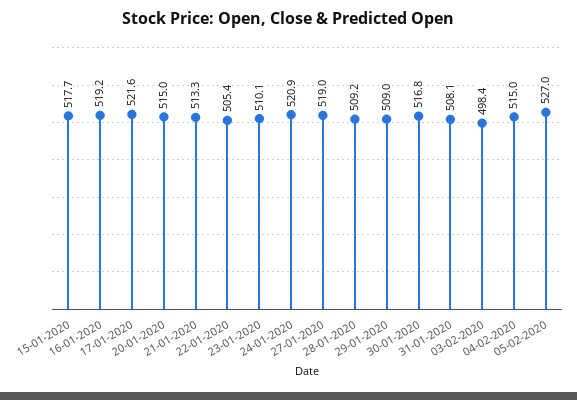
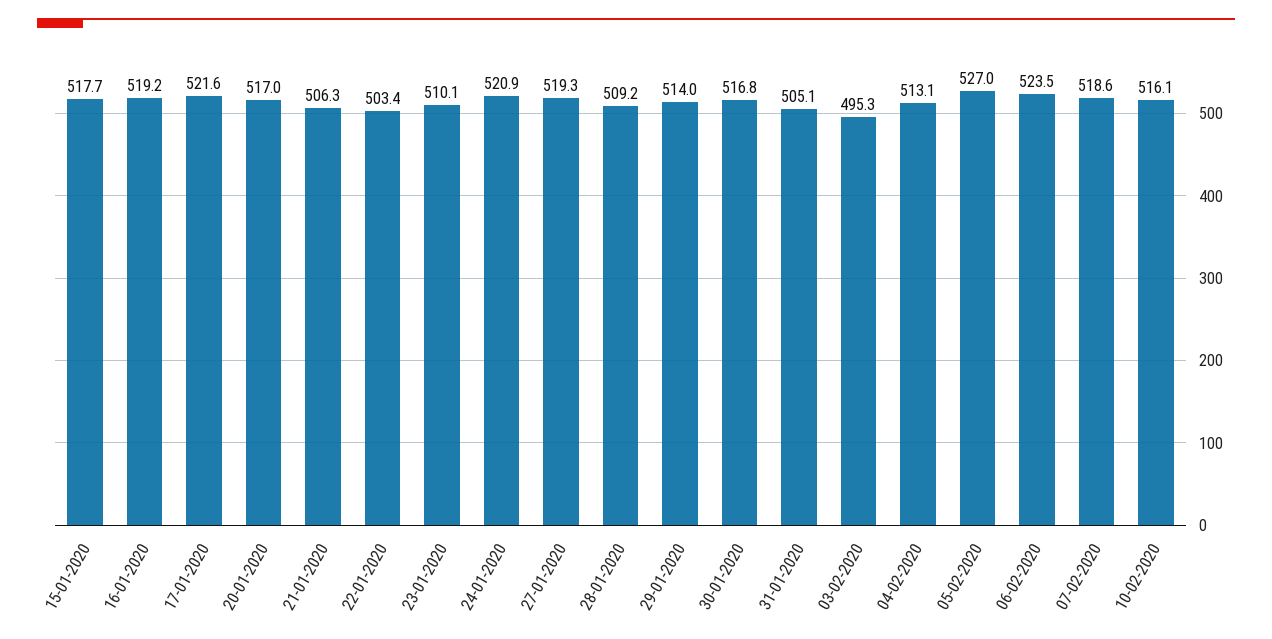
20-01-2020: 515 -> 517
21-01-2020: 513.3 -> 506.3
22-01-2020: 505.4 -> 503.4
27-01-2020: 519 -> 519.3
29-01-2020: 509 -> 514
31-01-2020: 508.1 -> 505.1
03-02-2020: 498.4 -> 495.3
04-02-2020: 515 -> 513.1
06-02-2020: none -> 523.5
07-02-2020: none -> 518.6
10-02-2020: none -> 516.1

